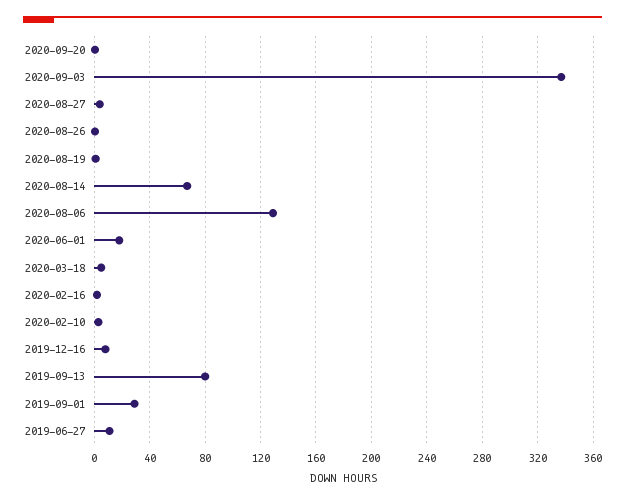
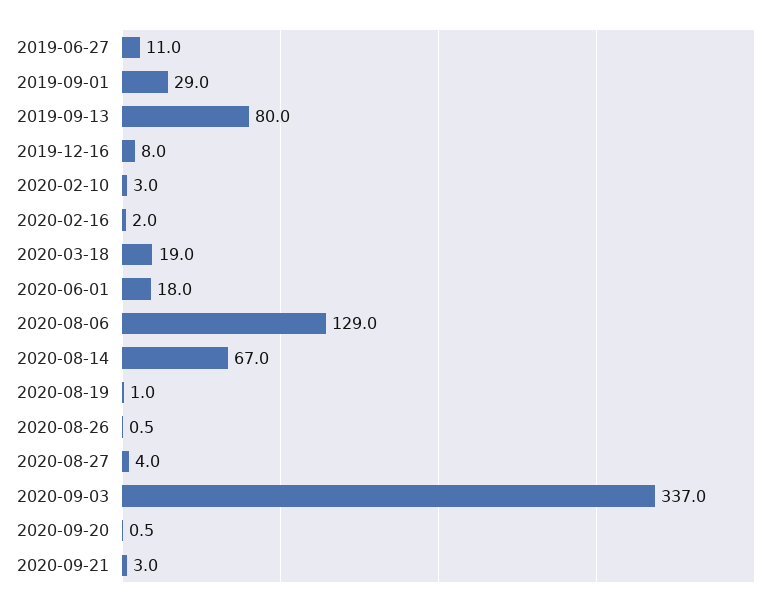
2020-03-18: 5 -> 19
2020-09-21: none -> 3

